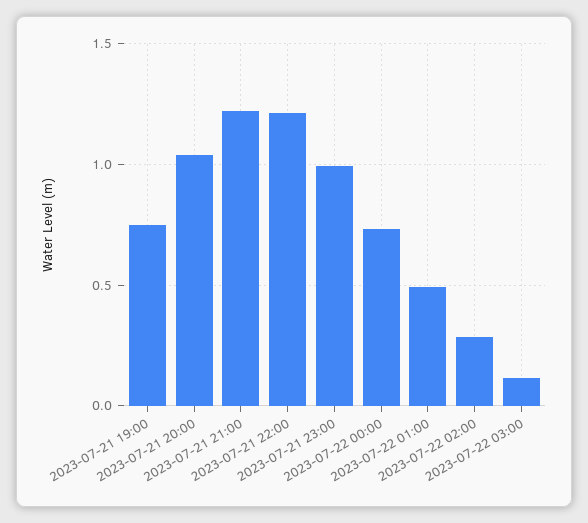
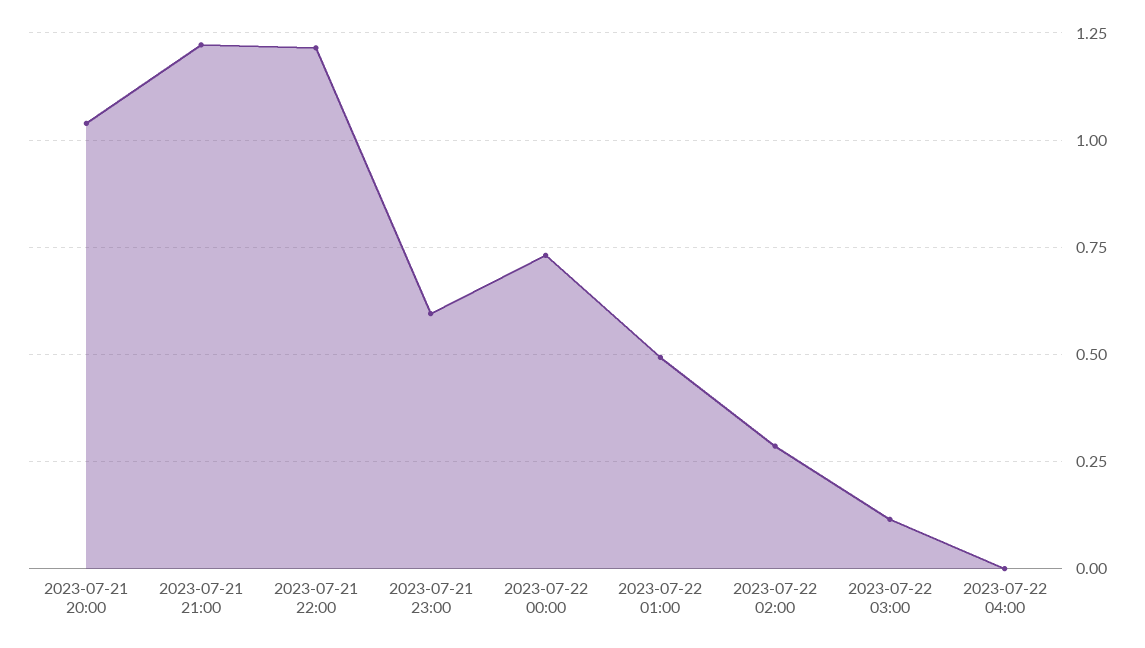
2023-07-21 19:00: 0.75 -> none
2023-07-21 23:00: 1 -> 0.6
2023-07-22 04:00: none -> 0

